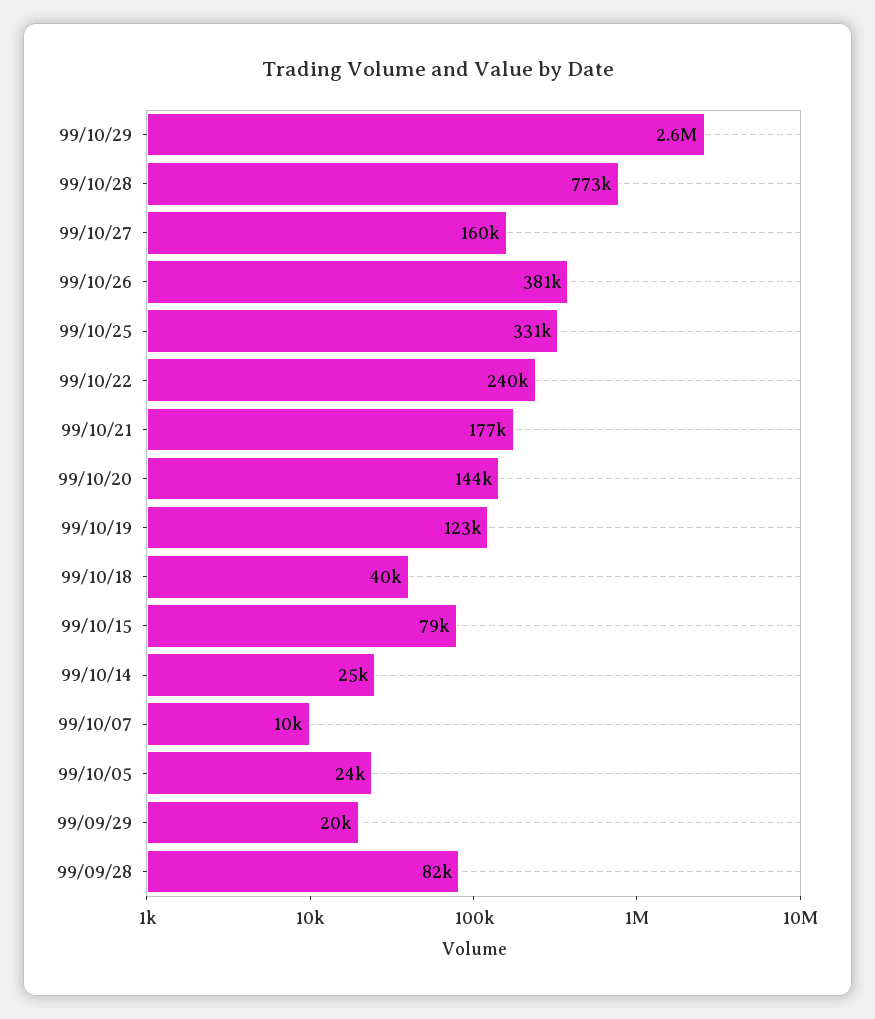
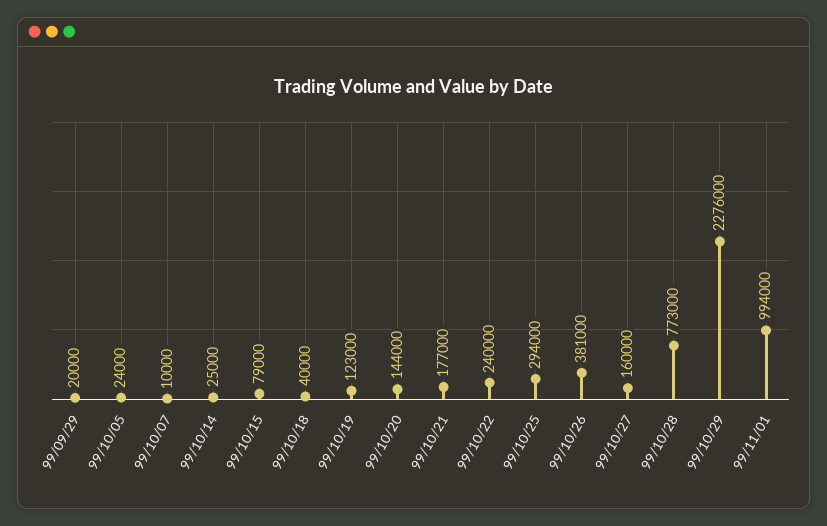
99/10/29: 2600000 -> 2276000
99/10/25: 331000 -> 294000
99/09/28: 82000 -> none
99/11/01: none -> 994000

